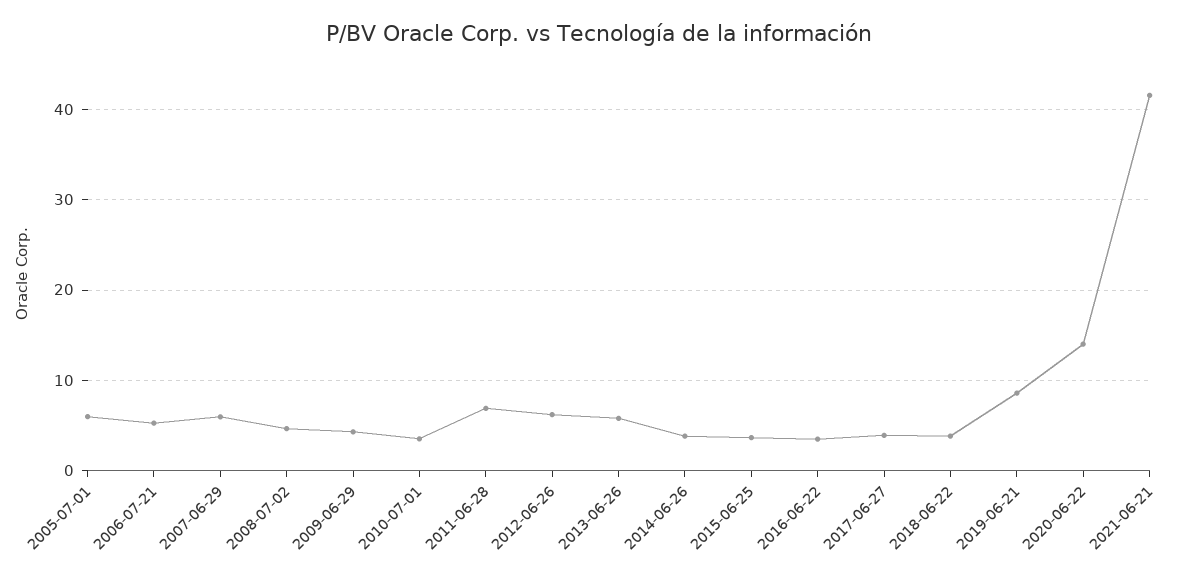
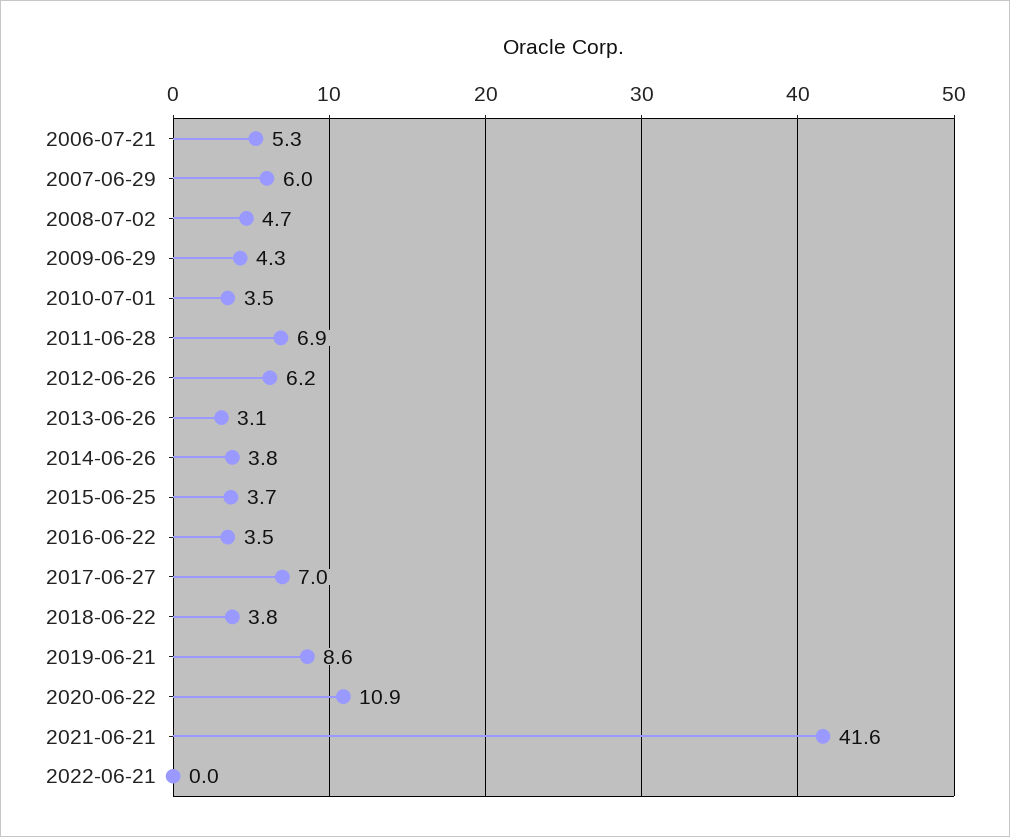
2005-07-01: 6 -> none
2013-06-26: 6 -> 3.1
2017-06-27: 4 -> 7
2020-06-22: 14 -> 10.9
2022-06-21: none -> 0

